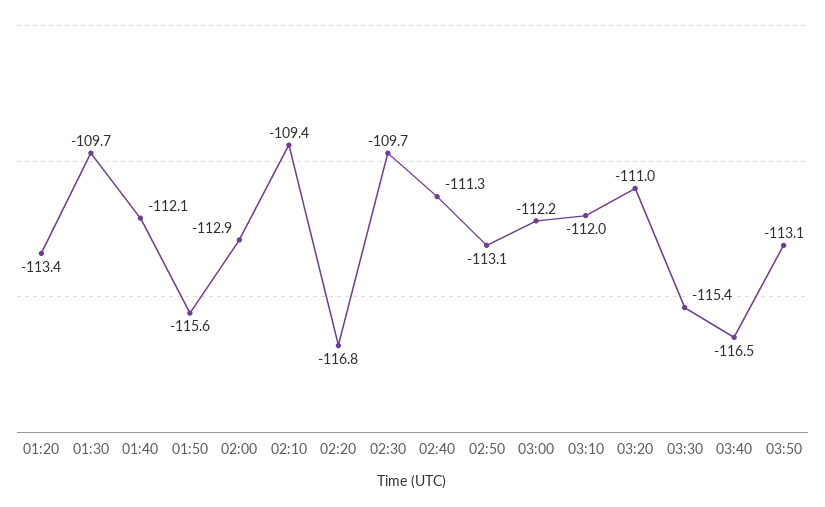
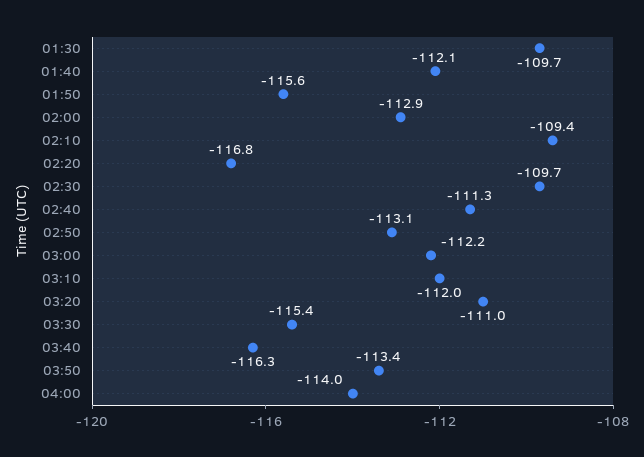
01:20: -113.4 -> none
03:40: -116.5 -> -116.3
03:50: -113.1 -> -113.4
04:00: none -> -114

